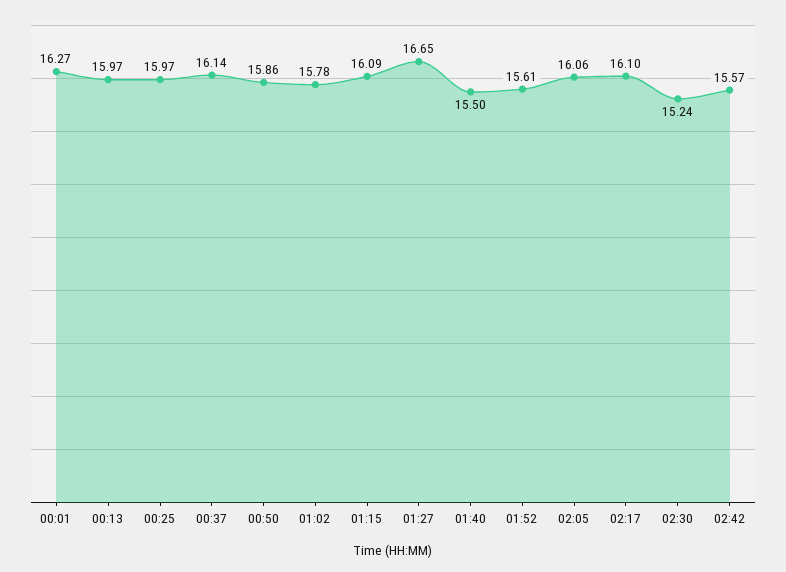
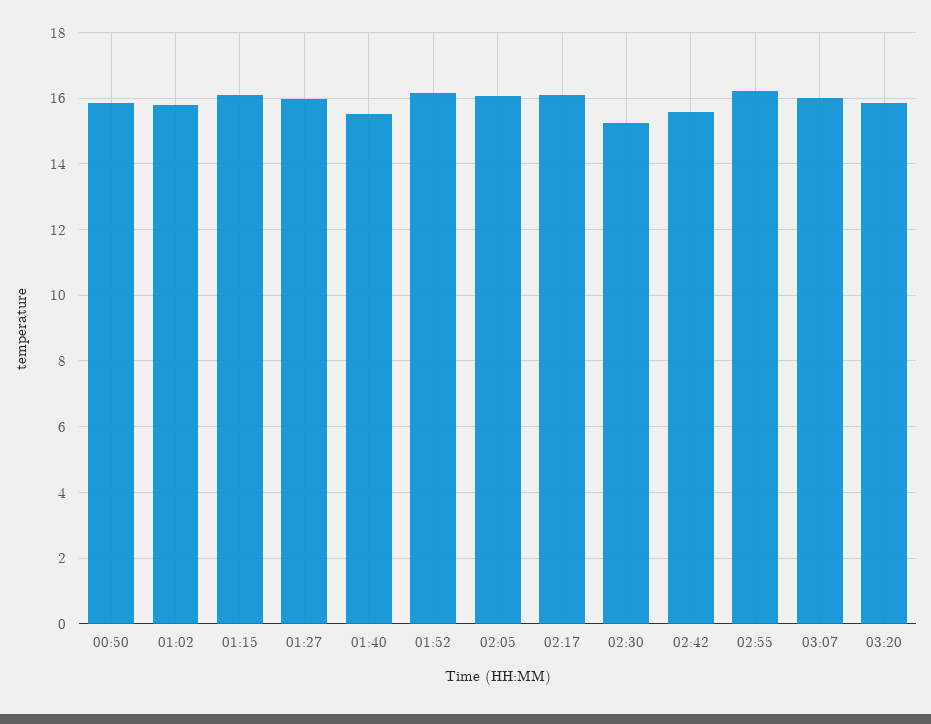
00:01: 16.27 -> none
00:13: 15.97 -> none
00:25: 15.97 -> none
00:37: 16.14 -> none
01:27: 16.65 -> 16
01:52: 15.61 -> 16.2
02:55: none -> 16.2
03:07: none -> 16
03:20: none -> 15.8

